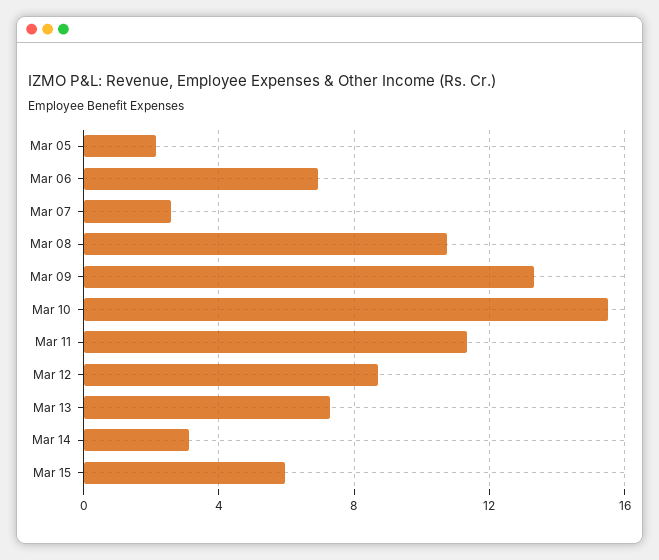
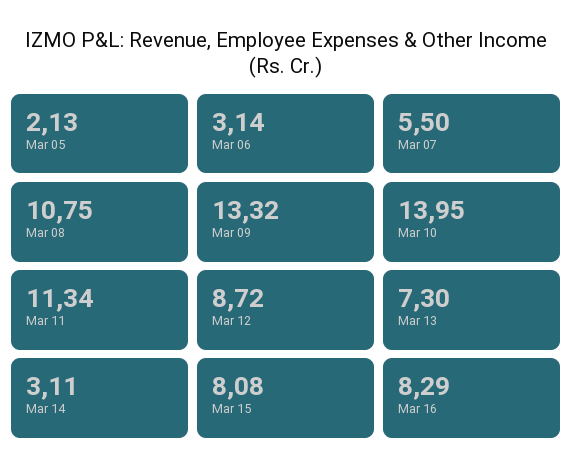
Mar 06: 7 -> 3.14
Mar 07: 2.5 -> 5.5
Mar 10: 15.5 -> 13.95
Mar 15: 6 -> 8.08
Mar 16: none -> 8.29

